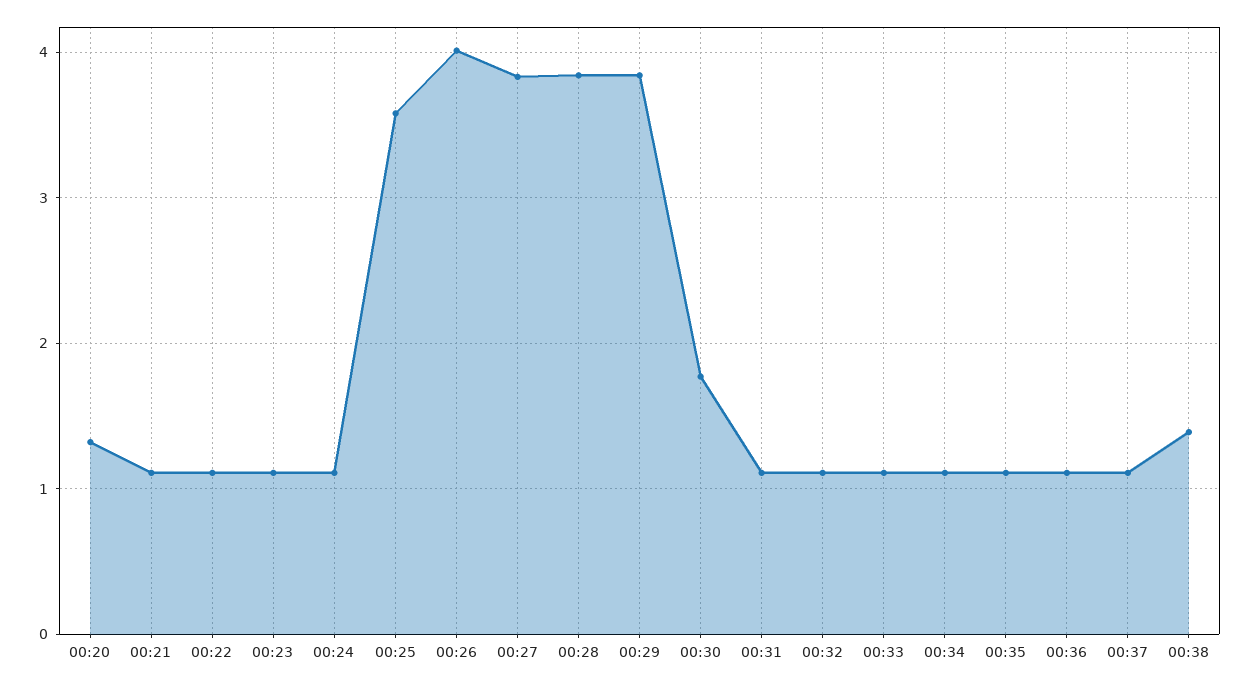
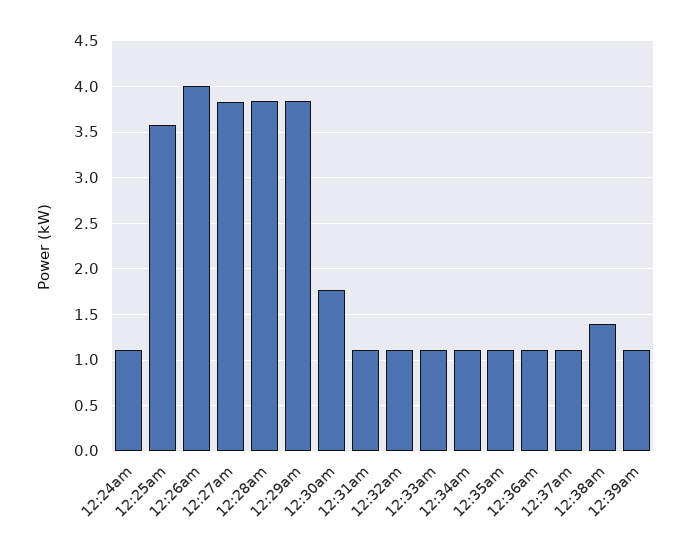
00:20: 1.3 -> none
00:21: 1.1 -> none
00:22: 1.1 -> none
00:23: 1.1 -> none
12:39am: none -> 1.1

